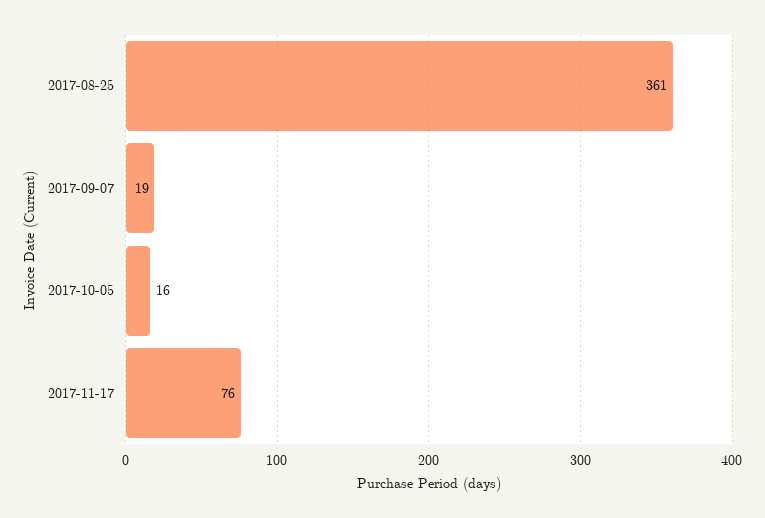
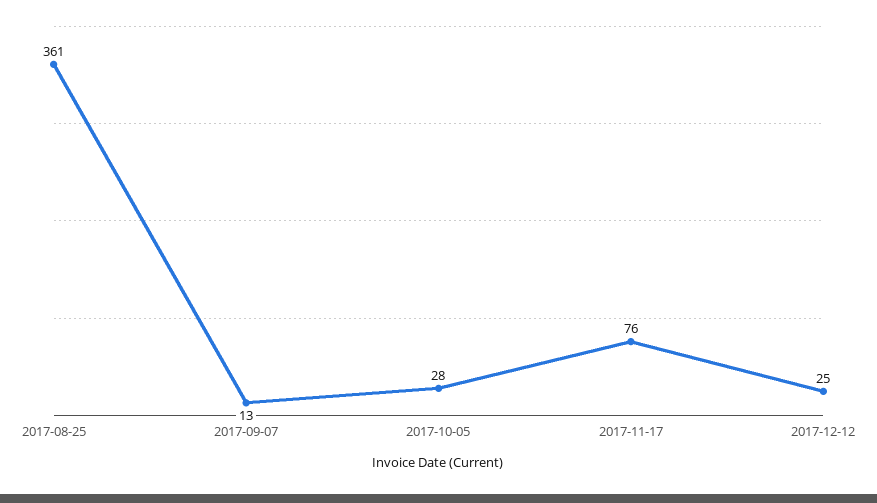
2017-09-07: 19 -> 13
2017-10-05: 16 -> 28
2017-12-12: none -> 25

